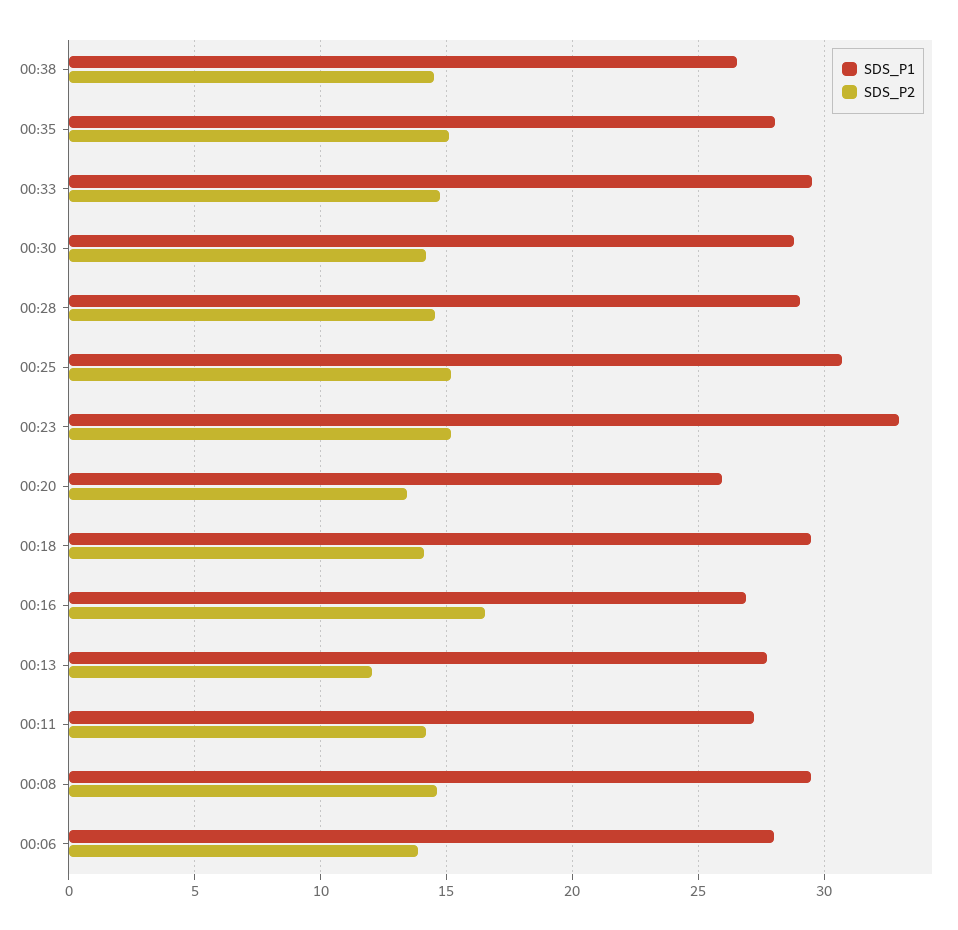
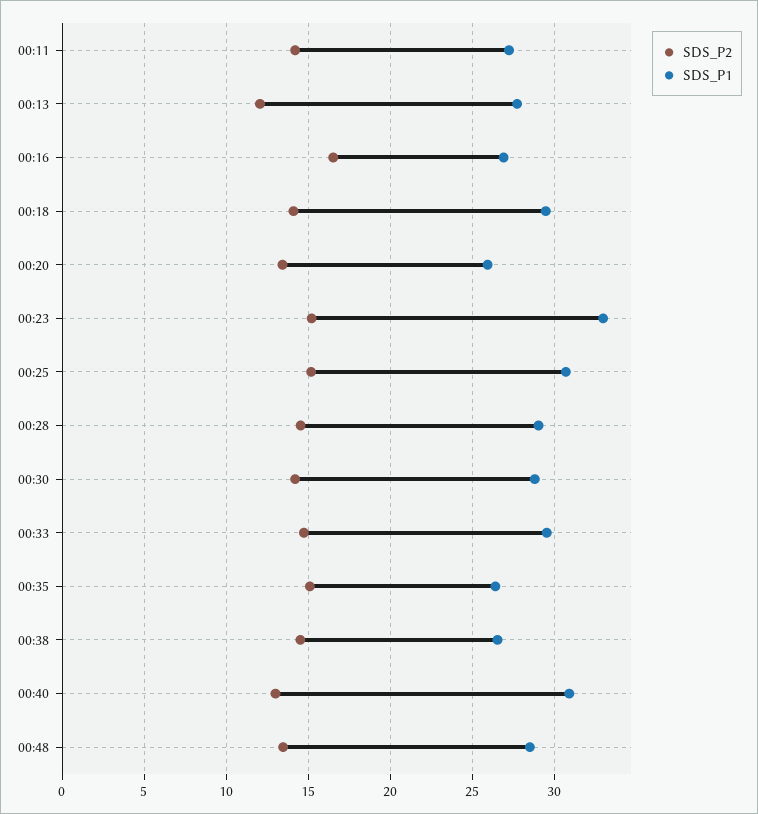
SDS_P1, 00:35: 28 -> 26.5
SDS_P1, 00:08: 29.5 -> none
SDS_P2, 00:08: 14.5 -> none
SDS_P1, 00:06: 28 -> none
SDS_P2, 00:06: 14 -> none
SDS_P2, 00:40: none -> 13
SDS_P1, 00:40: none -> 31
SDS_P2, 00:48: none -> 13.5
SDS_P1, 00:48: none -> 28.5

